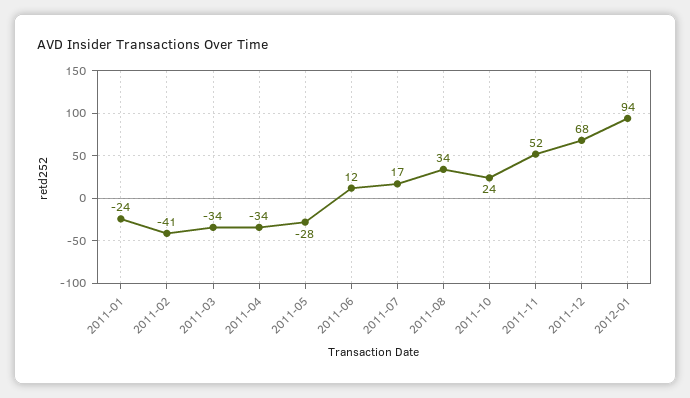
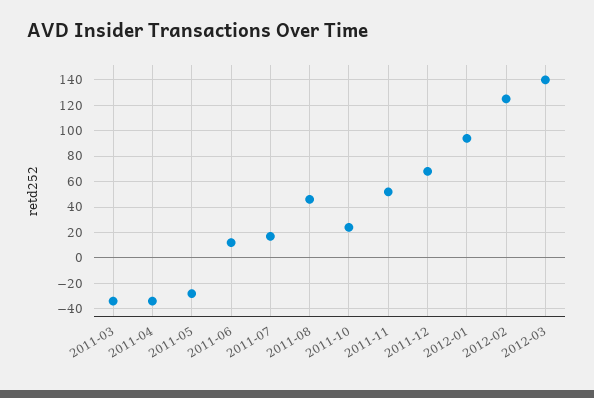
2011-01: -24 -> none
2011-02: -41 -> none
2011-08: 34 -> 45
2012-02: none -> 125
2012-03: none -> 140

